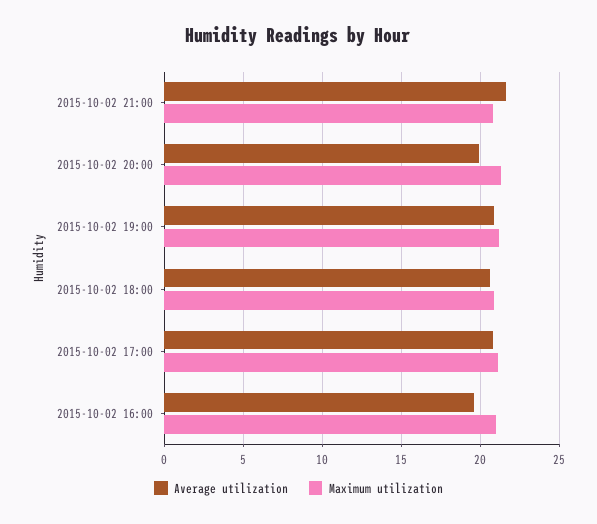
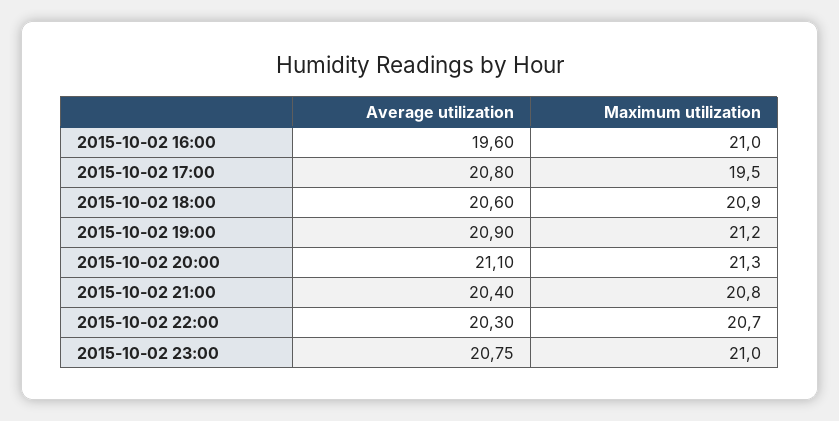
Average utilization, 2015-10-02 21:00: 21.5 -> 20.4
Average utilization, 2015-10-02 20:00: 20 -> 21.1
Maximum utilization, 2015-10-02 17:00: 21 -> 19.5
Average utilization, 2015-10-02 22:00: none -> 20.3
Maximum utilization, 2015-10-02 22:00: none -> 20.7
Average utilization, 2015-10-02 23:00: none -> 20.75
Maximum utilization, 2015-10-02 23:00: none -> 21

